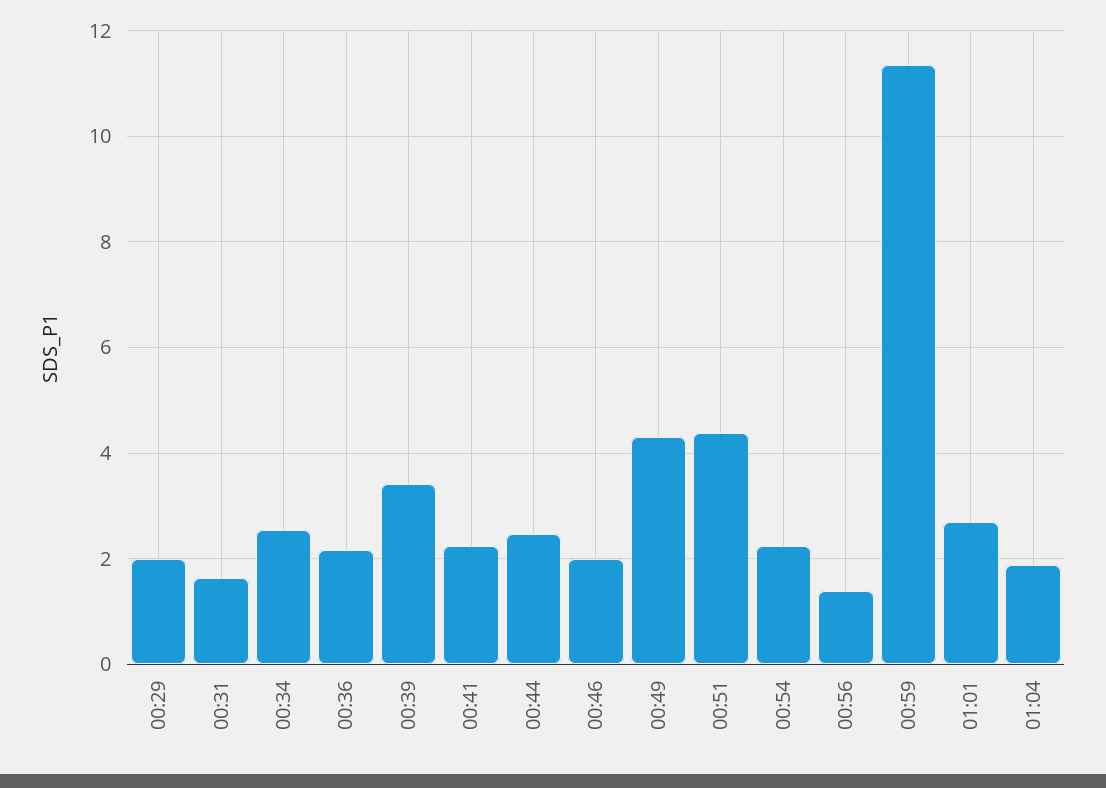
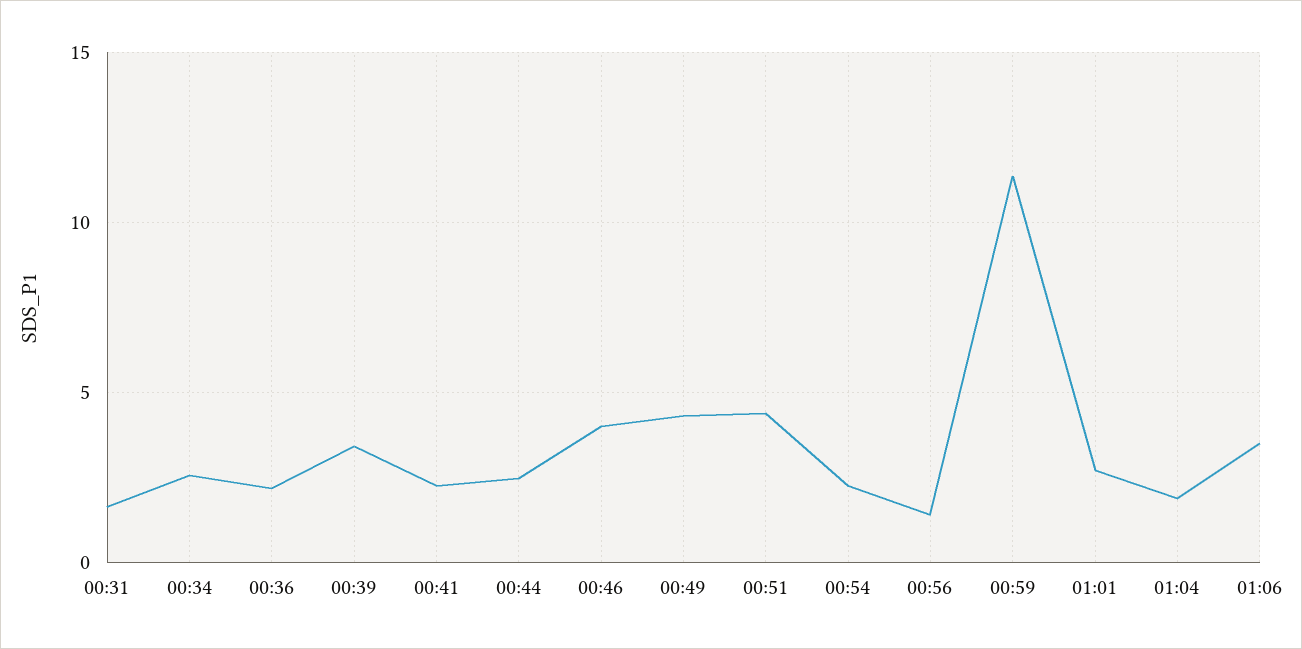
00:29: 2 -> none
00:46: 2 -> 4
01:06: none -> 3.5

